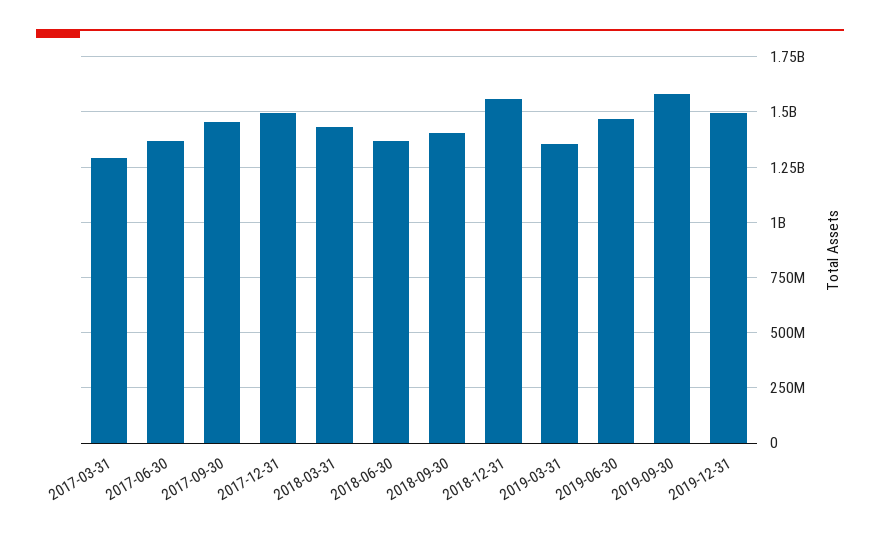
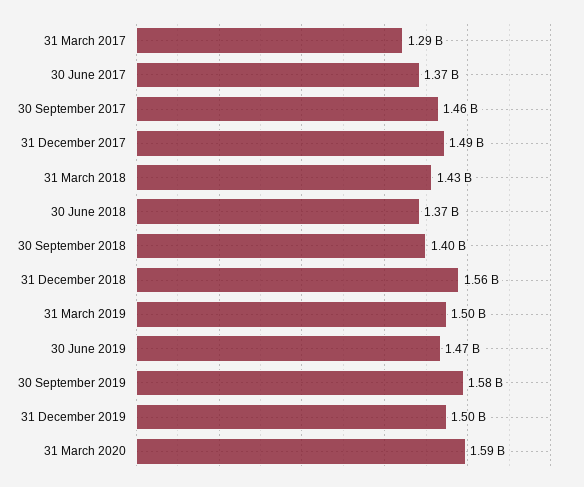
2019-03-31: 1350000000 -> 1500000000
31 March 2020: none -> 1590000000

